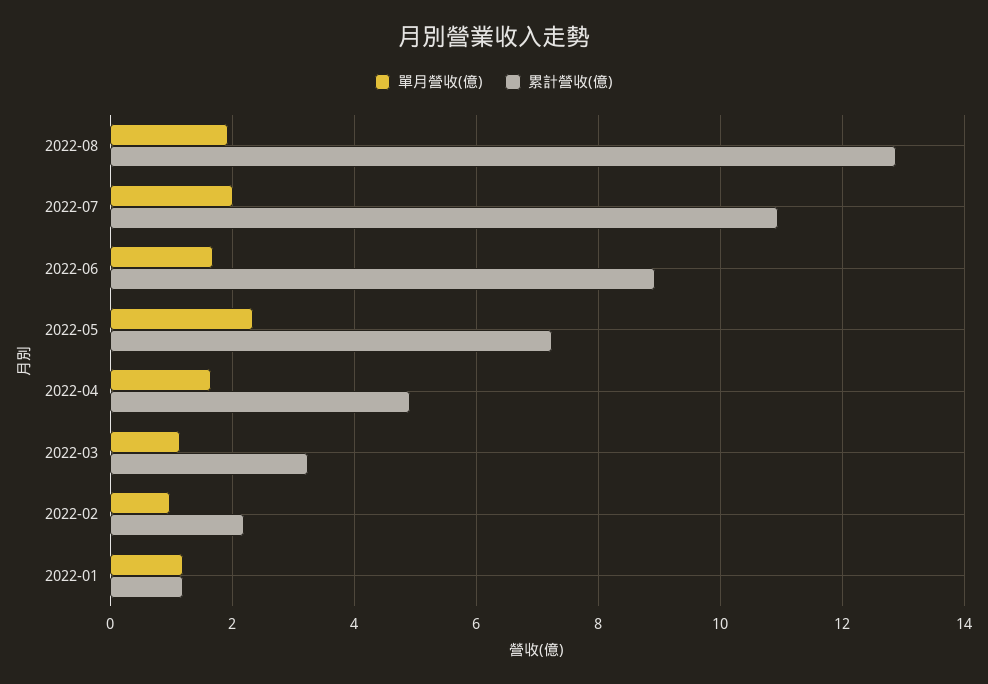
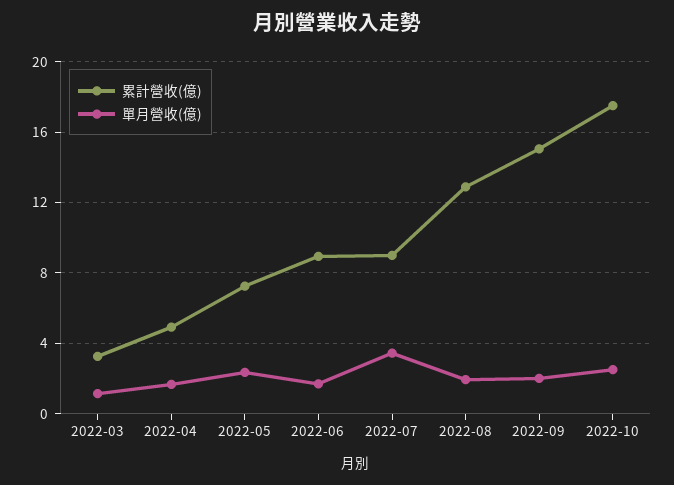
單月營收(億), 2022-07: 2 -> 3.5
累計營收(億), 2022-07: 11 -> 9
單月營收(億), 2022-02: 1 -> none
累計營收(億), 2022-02: 2.2 -> none
單月營收(億), 2022-01: 1.2 -> none
累計營收(億), 2022-01: 1.2 -> none
累計營收(億), 2022-09: none -> 15
單月營收(億), 2022-09: none -> 2
累計營收(億), 2022-10: none -> 17.5
單月營收(億), 2022-10: none -> 2.5

